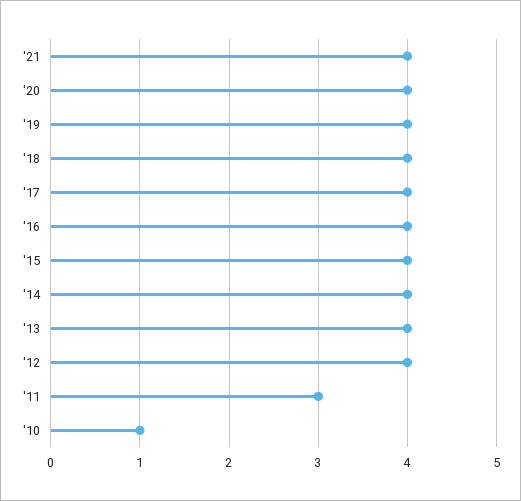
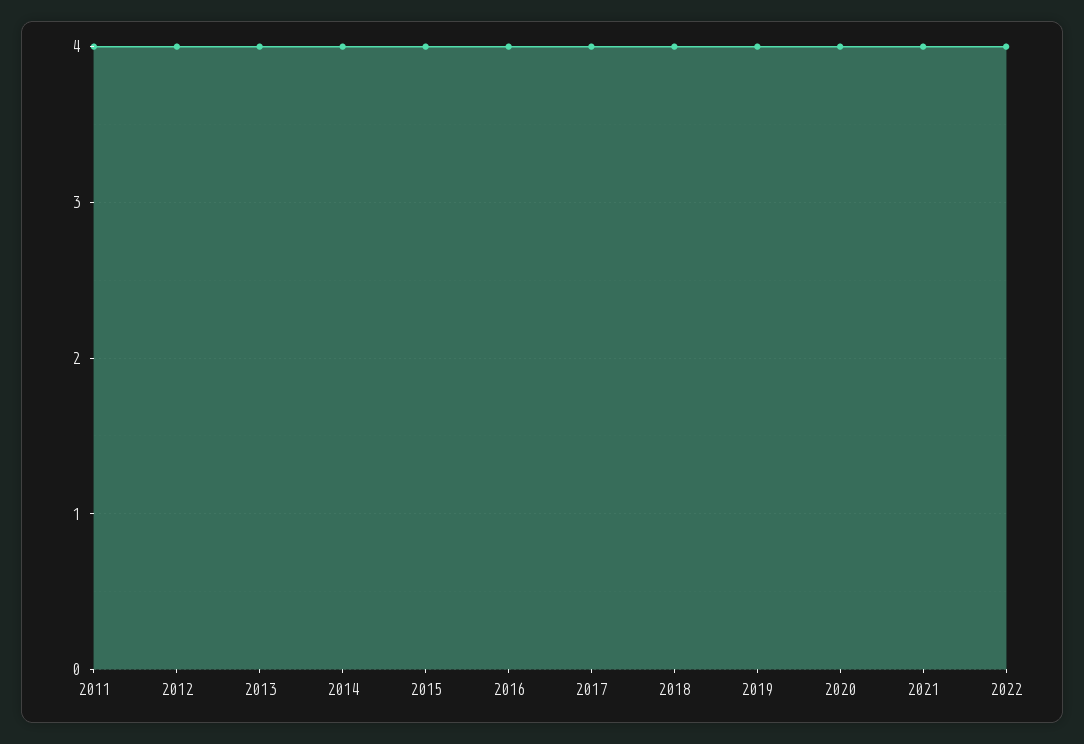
'11: 3 -> 4
'10: 1 -> none
2022: none -> 4

